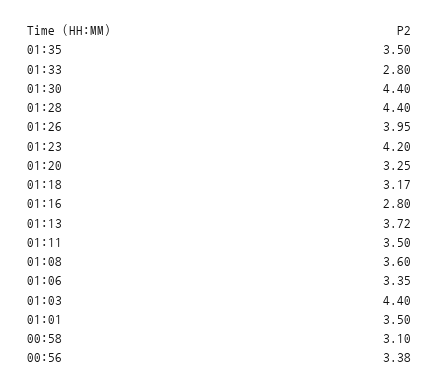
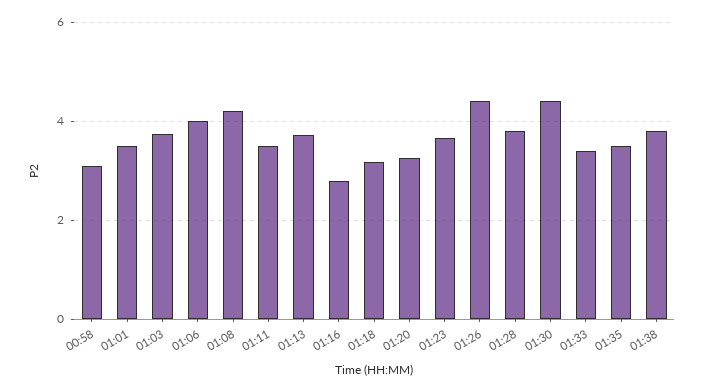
01:33: 2.8 -> 3.4
01:28: 4.4 -> 3.8
01:26: 3.95 -> 4.4
01:23: 4.2 -> 3.6
01:08: 3.6 -> 4.2
01:06: 3.35 -> 4
01:03: 4.4 -> 3.8
00:56: 3.38 -> none
01:38: none -> 3.8

